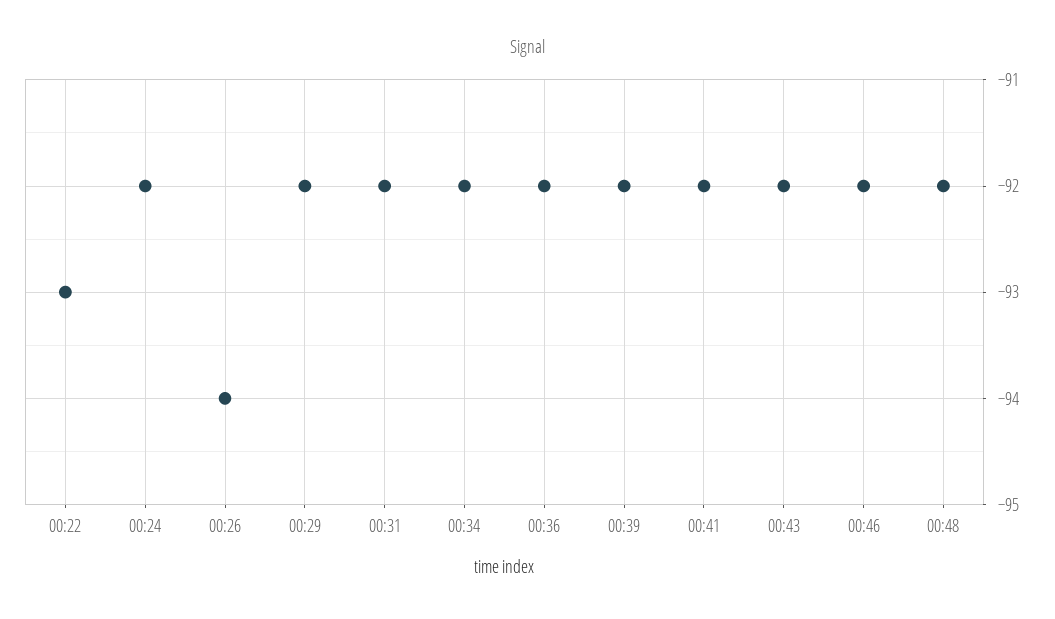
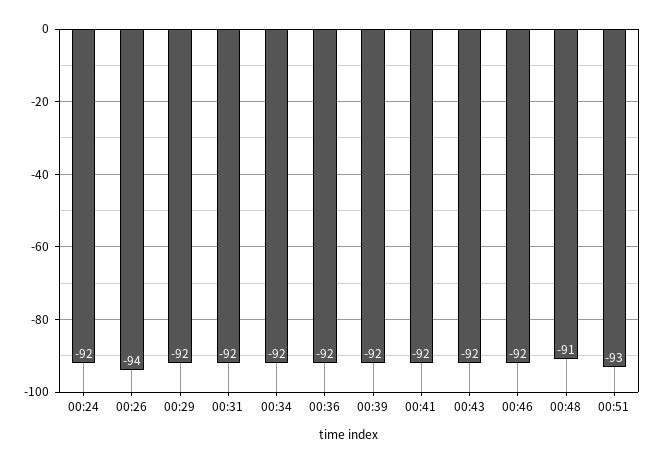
00:22: -93 -> none
00:48: -92 -> -91
00:51: none -> -93

